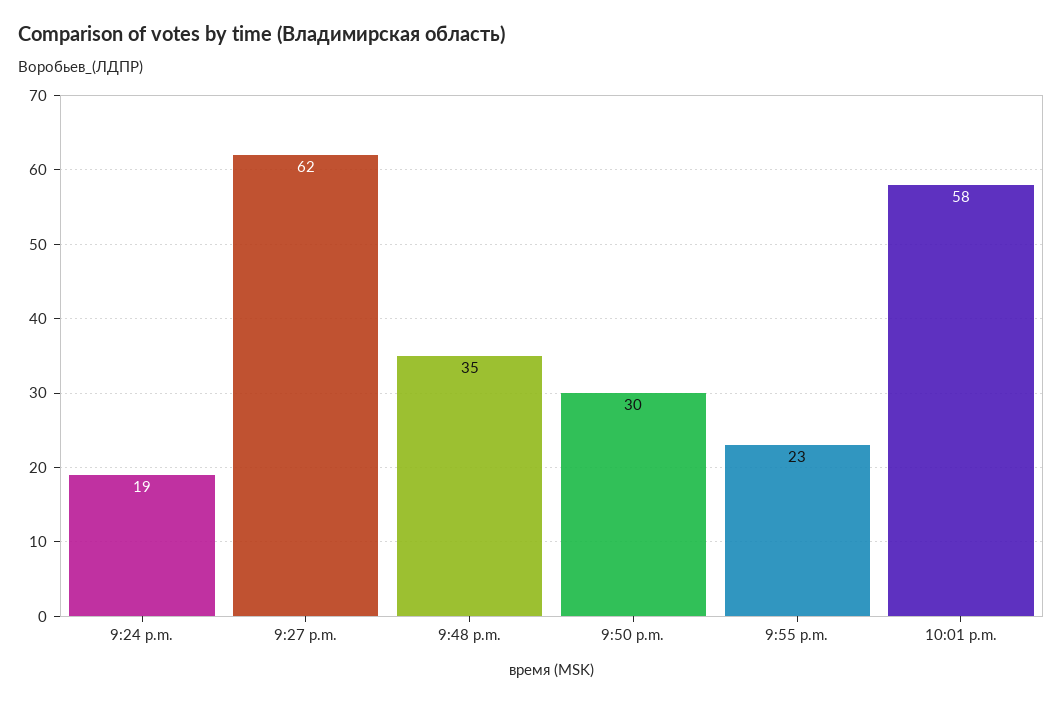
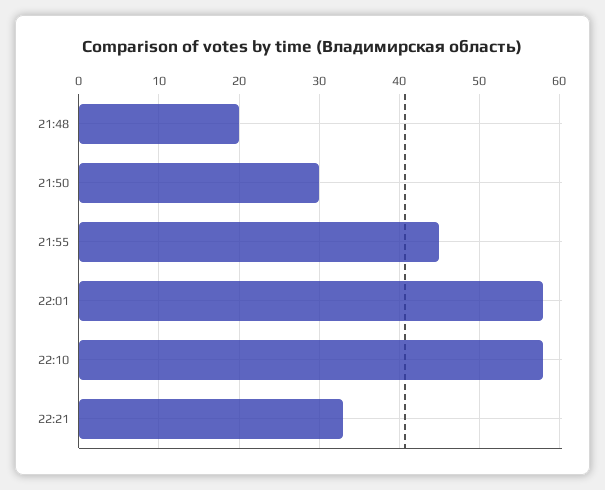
9:24 p.m.: 19 -> none
9:27 p.m.: 62 -> none
9:48 p.m.: 35 -> 20
9:55 p.m.: 23 -> 45
22:10: none -> 58
22:21: none -> 33

